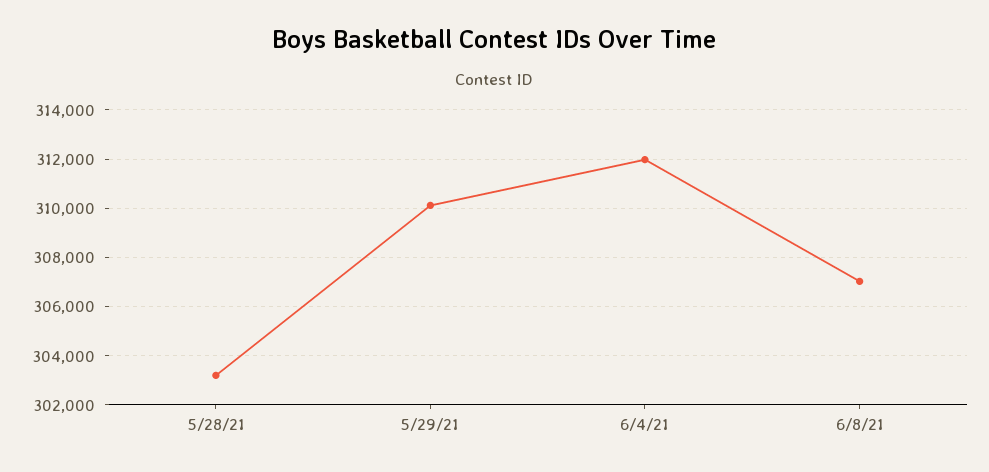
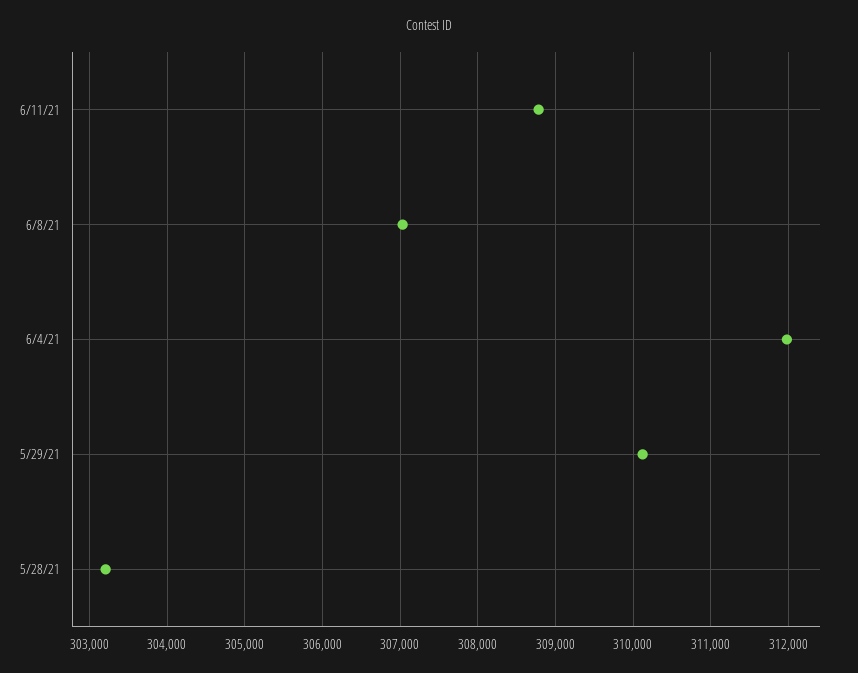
6/11/21: none -> 308800

